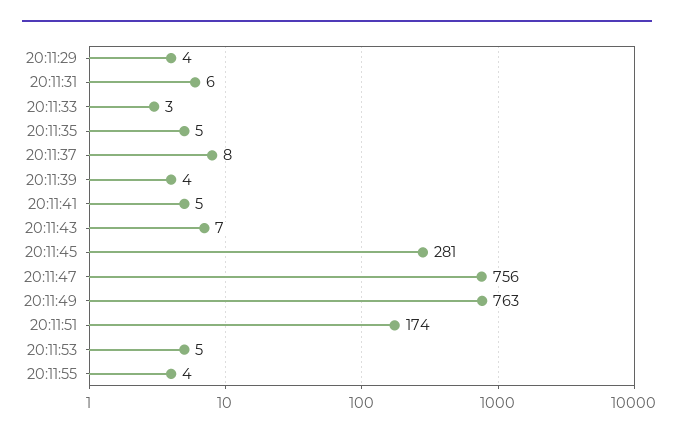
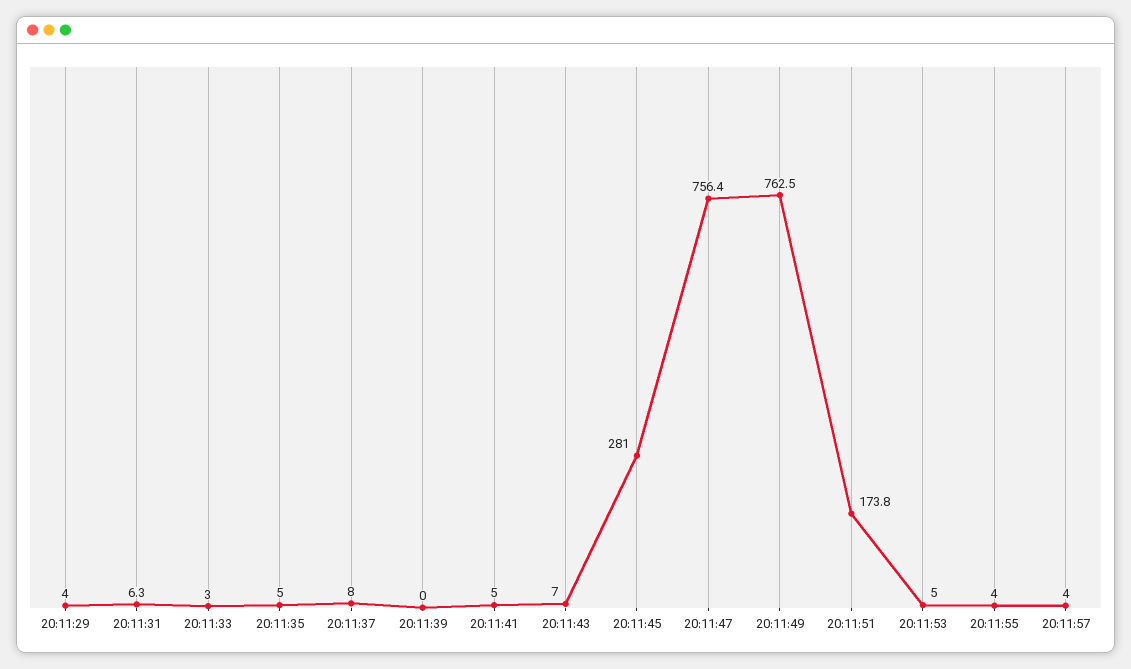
20:11:39: 4 -> 0
20:11:57: none -> 4

